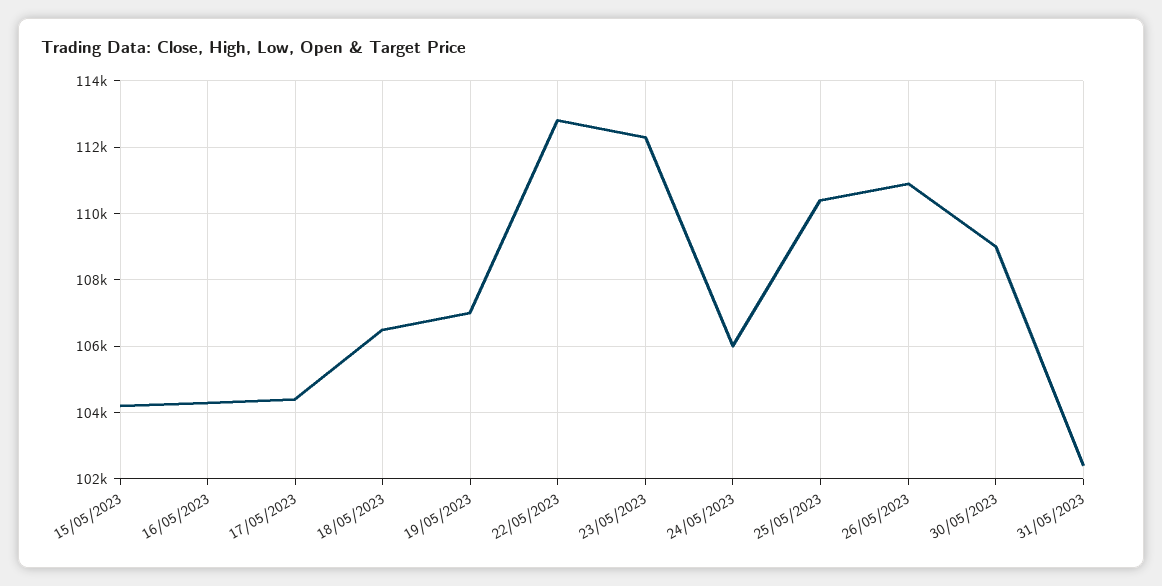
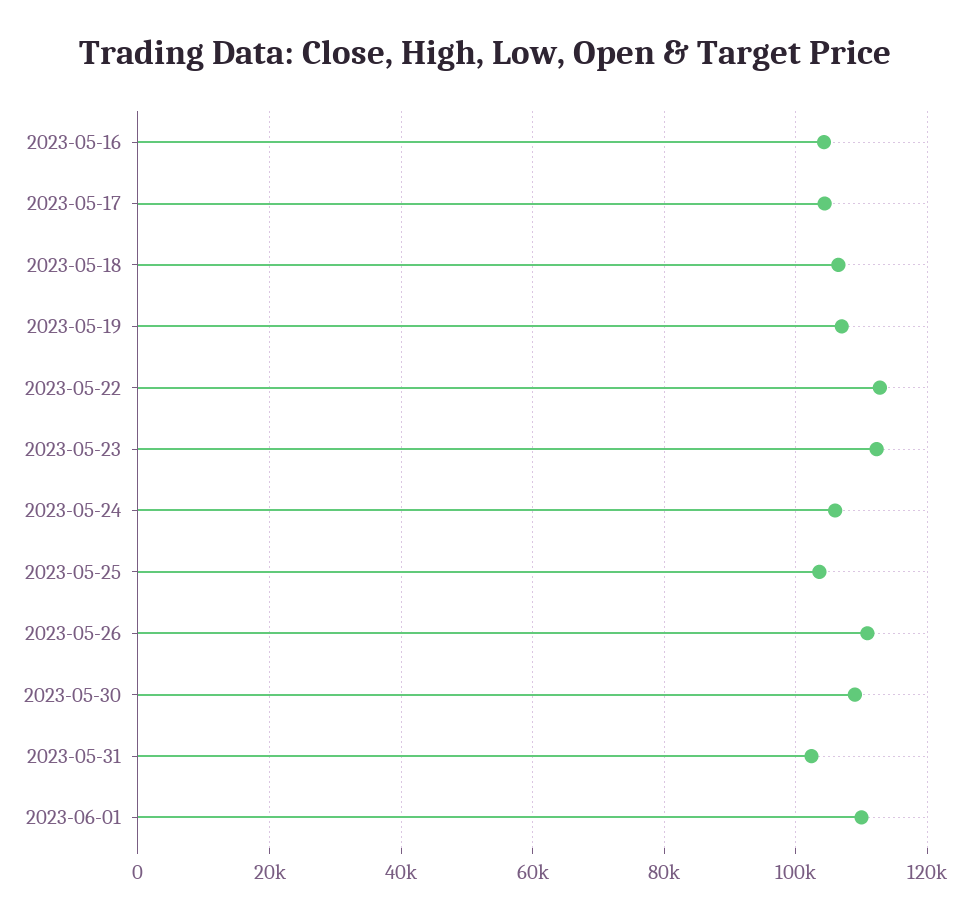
15/05/2023: 104200 -> none
25/05/2023: 110400 -> 104000
2023-06-01: none -> 110000

